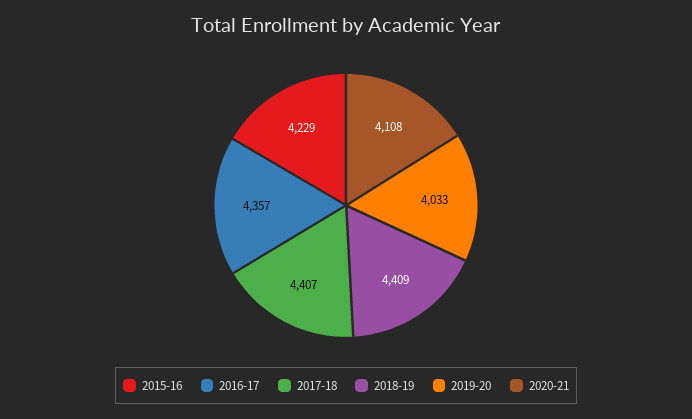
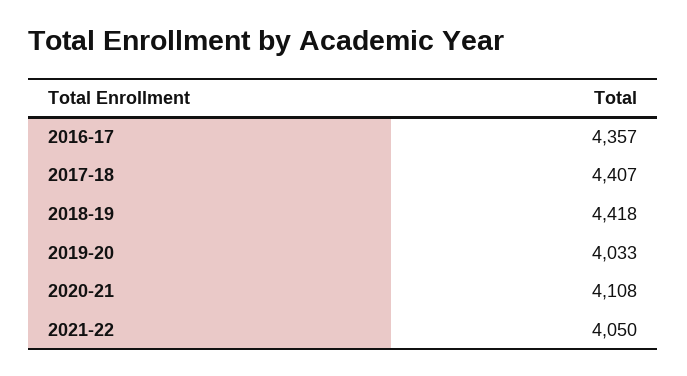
2015-16: 4229 -> none
2018-19: 4409 -> 4418
2021-22: none -> 4050

